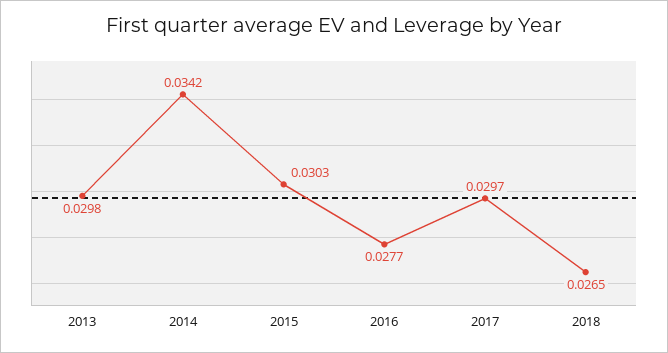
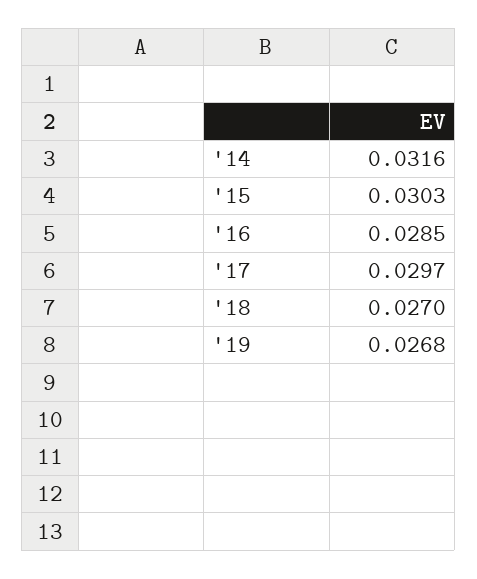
2013: 0.0298 -> none
2014: 0.0342 -> 0.0316
2016: 0.0277 -> 0.0285
2018: 0.0265 -> 0.027
'19: none -> 0.0268

